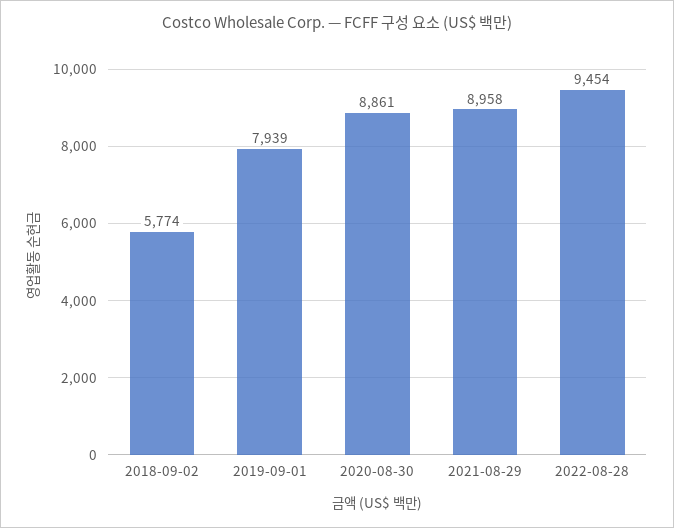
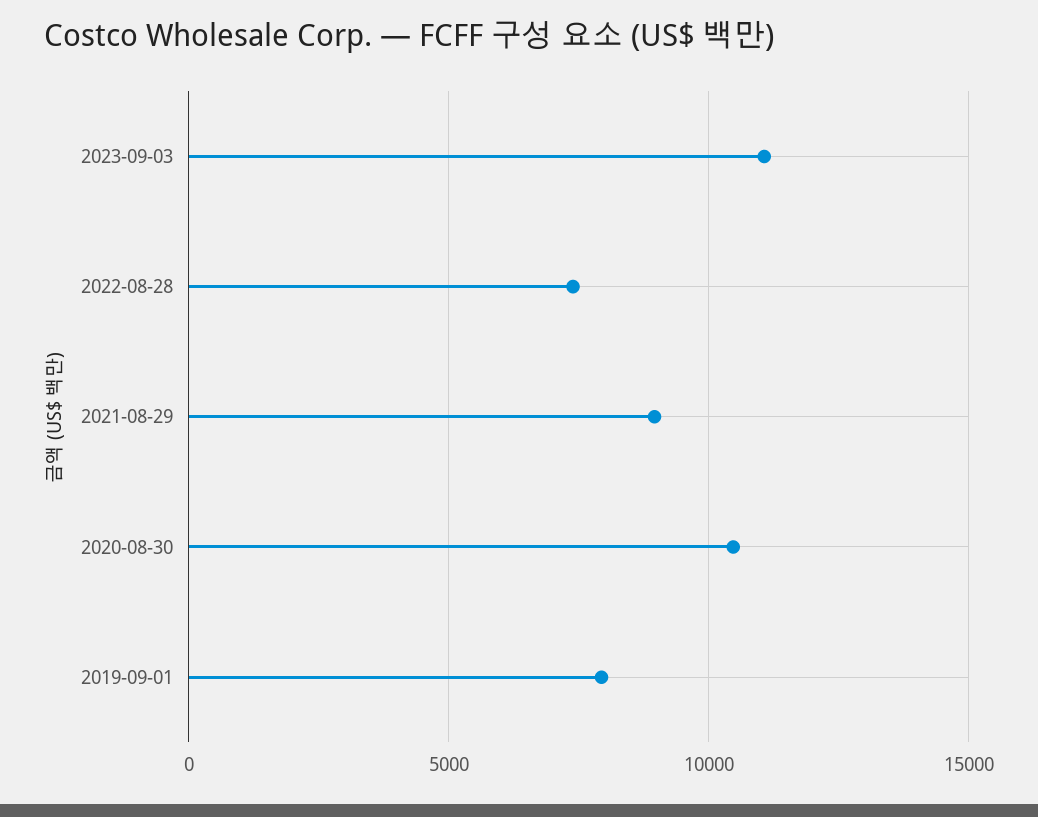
2018-09-02: 5774 -> none
2020-08-30: 8861 -> 10500
2022-08-28: 9454 -> 7500
2023-09-03: none -> 11000

